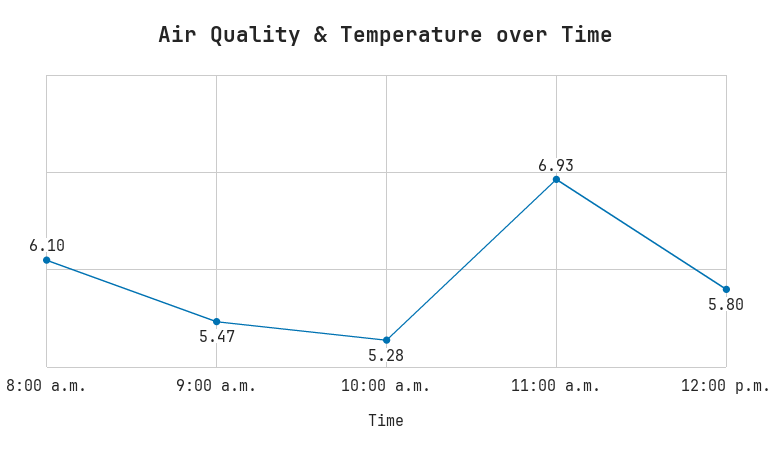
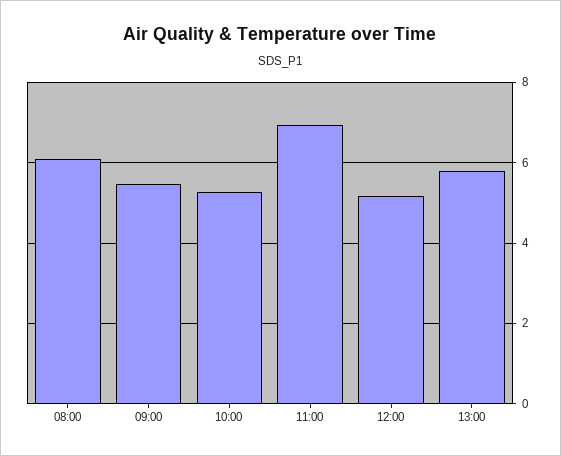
12:00 p.m.: 5.8 -> 5.2
13:00: none -> 5.8

